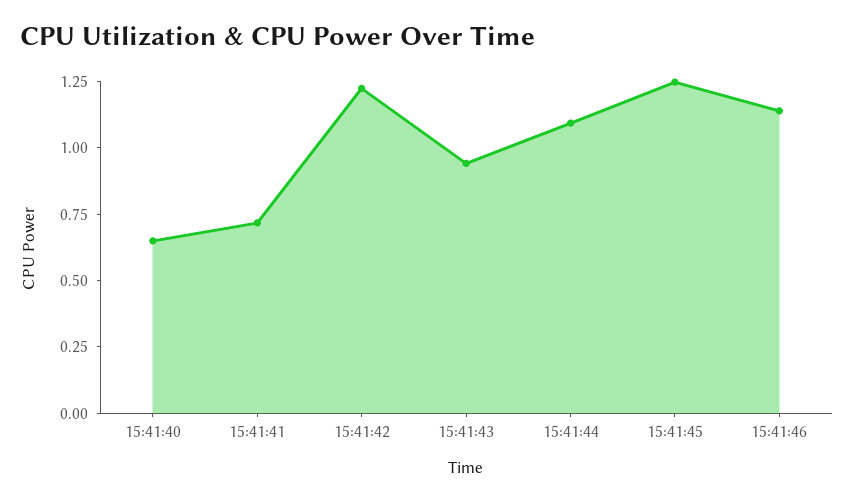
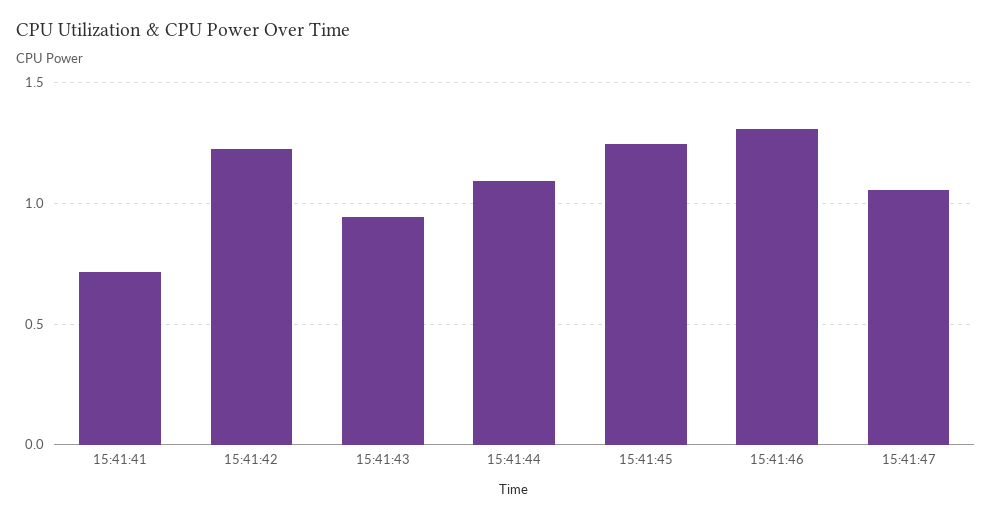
15:41:40: 0.65 -> none
15:41:46: 1.15 -> 1.3
15:41:47: none -> 1.05

